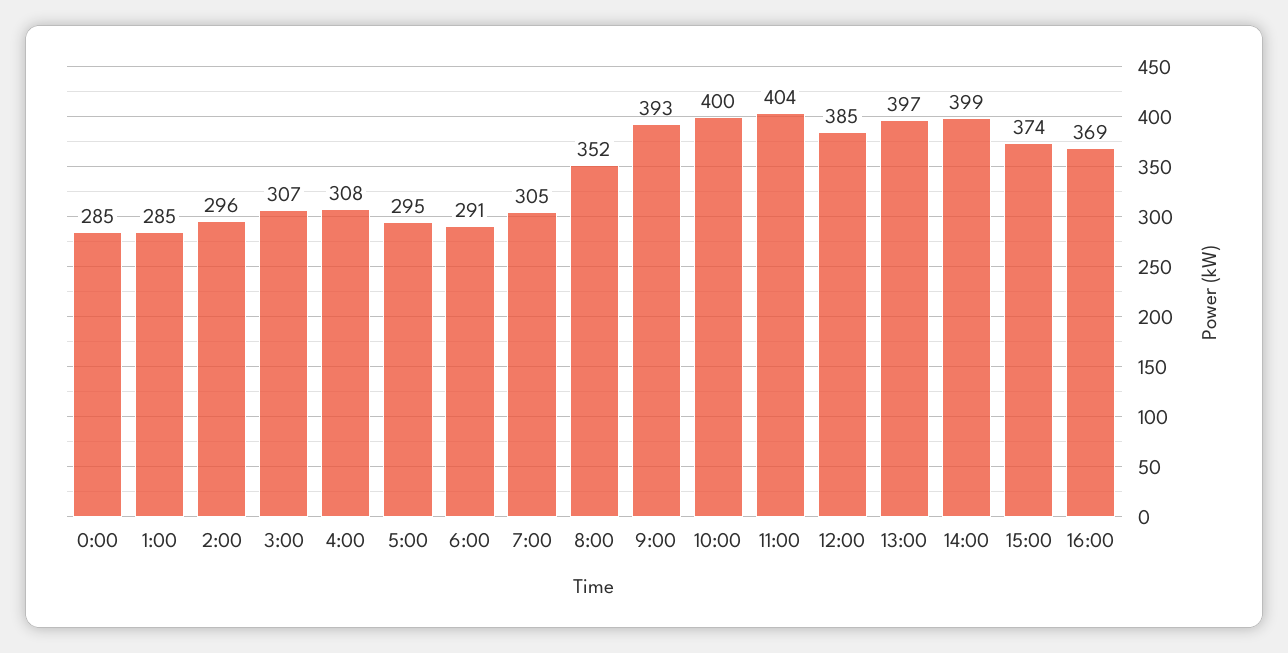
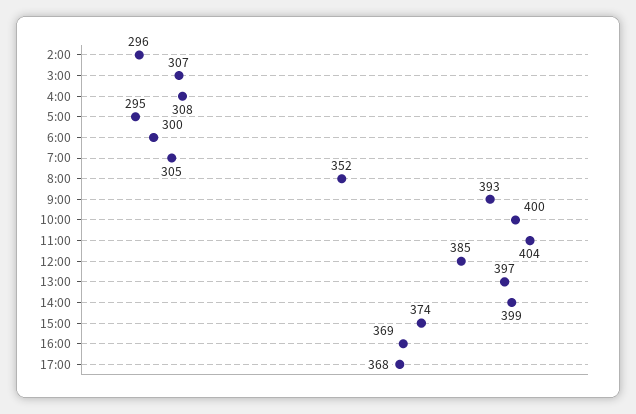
0:00: 285 -> none
1:00: 285 -> none
6:00: 291 -> 300
17:00: none -> 368

